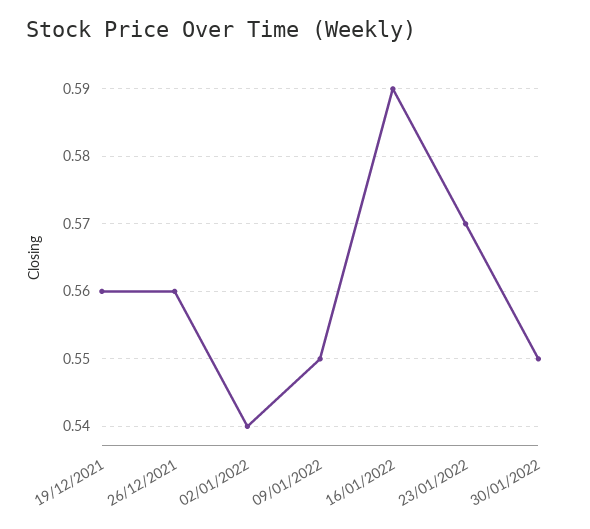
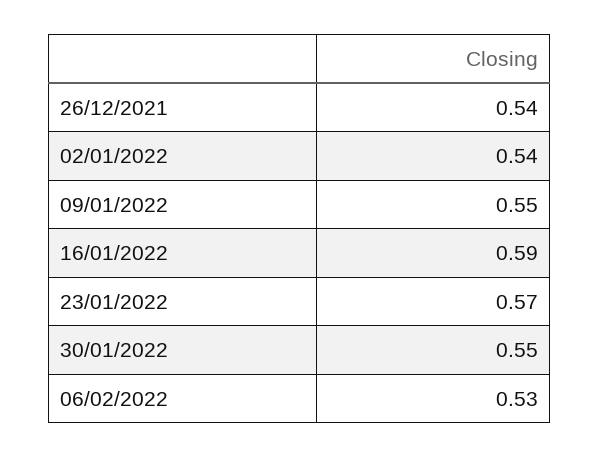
19/12/2021: 0.56 -> none
26/12/2021: 0.56 -> 0.54
06/02/2022: none -> 0.53

